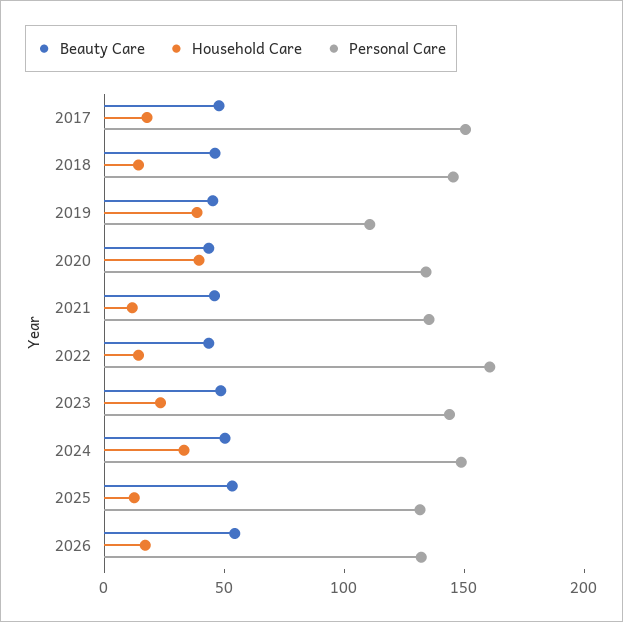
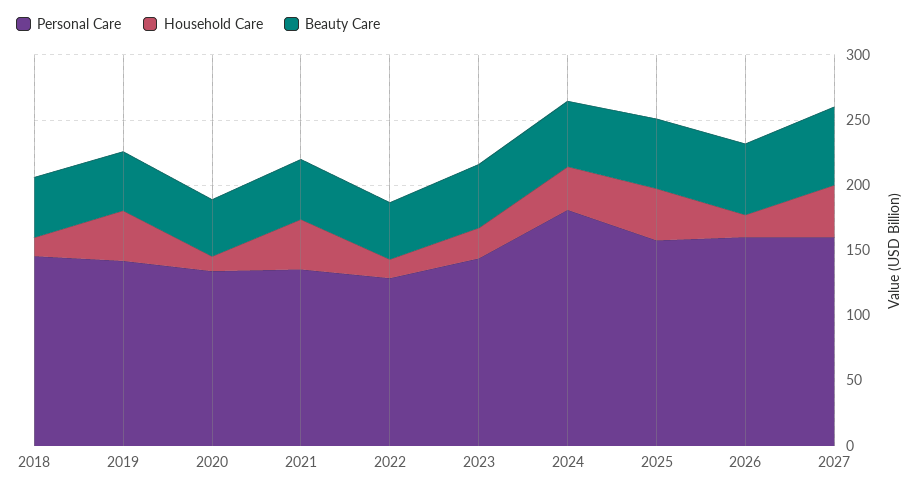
Beauty Care, 2017: 50 -> none
Household Care, 2017: 20 -> none
Personal Care, 2017: 150 -> none
Personal Care, 2019: 110 -> 140
Household Care, 2020: 40 -> 10
Household Care, 2021: 10 -> 40
Personal Care, 2022: 160 -> 130
Personal Care, 2024: 150 -> 180
Household Care, 2025: 10 -> 40
Personal Care, 2025: 130 -> 160
Personal Care, 2026: 130 -> 160
Personal Care, 2027: none -> 160
Household Care, 2027: none -> 40
Beauty Care, 2027: none -> 60

